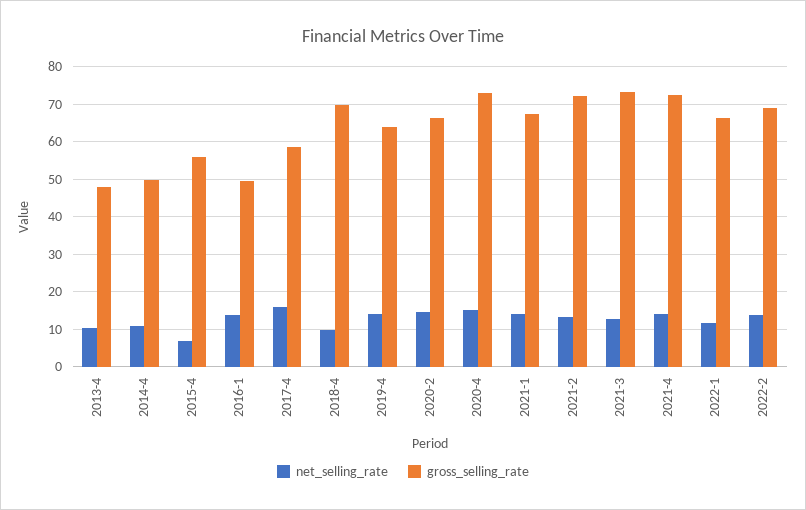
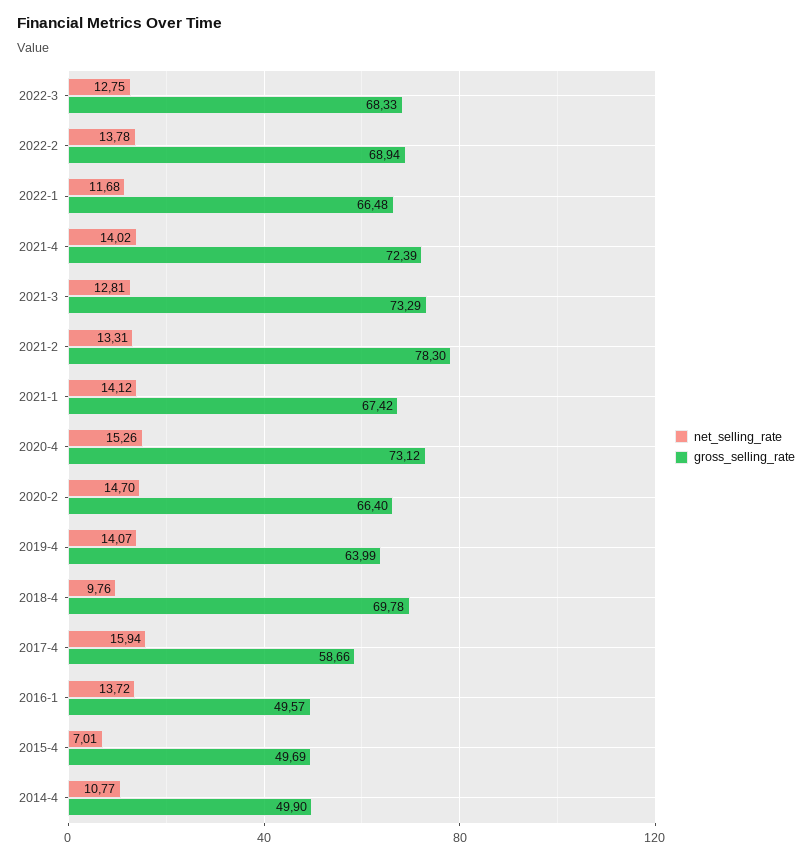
net_selling_rate, 2013-4: 10 -> none
gross_selling_rate, 2013-4: 48 -> none
gross_selling_rate, 2015-4: 56 -> 49.69
gross_selling_rate, 2021-2: 72 -> 78.3
net_selling_rate, 2022-3: none -> 12.75
gross_selling_rate, 2022-3: none -> 68.33

